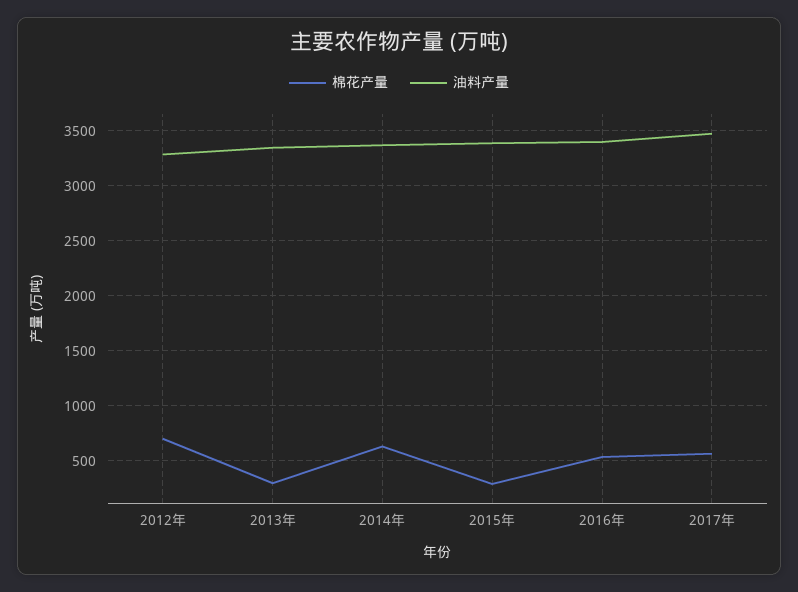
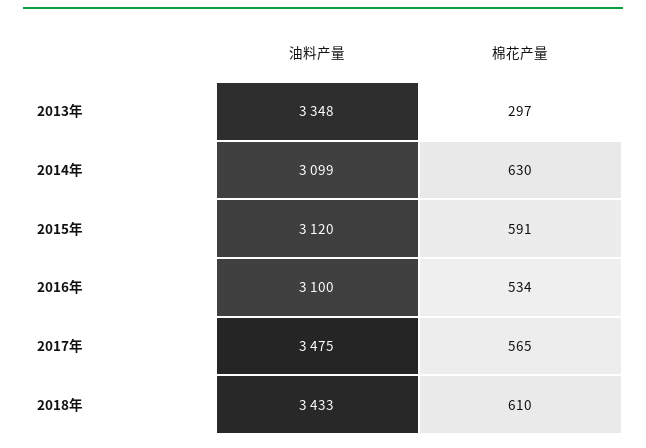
棉花产量, 2012年: 700 -> none
油料产量, 2012年: 3300 -> none
油料产量, 2014年: 3400 -> 3099
棉花产量, 2015年: 300 -> 591
油料产量, 2015年: 3400 -> 3120
油料产量, 2016年: 3400 -> 3100
油料产量, 2018年: none -> 3433
棉花产量, 2018年: none -> 610

